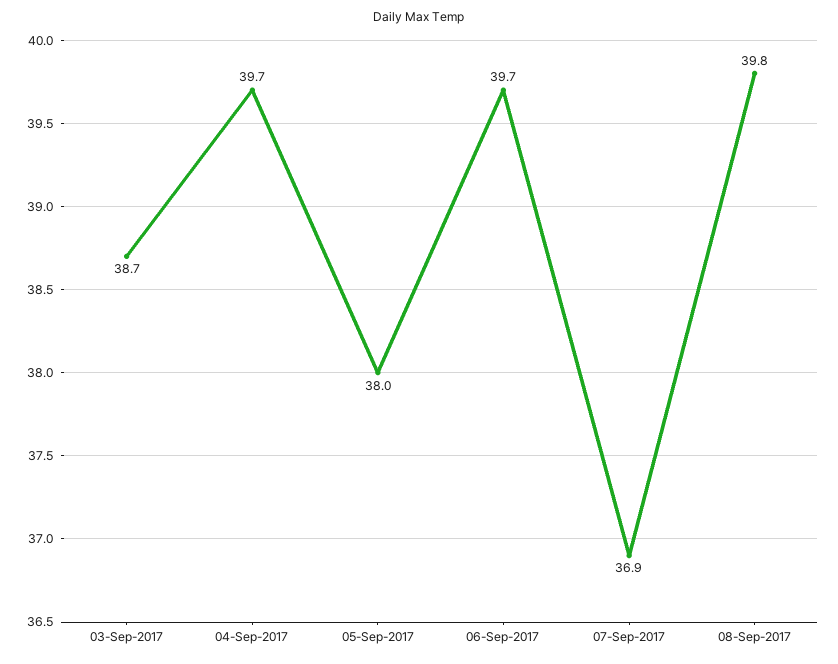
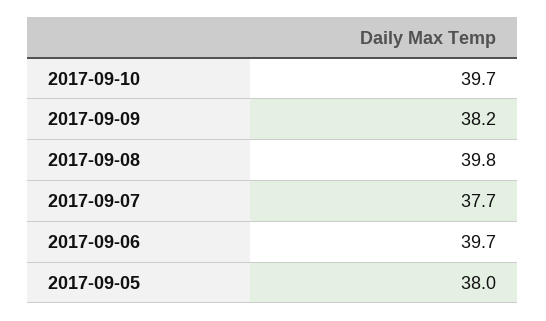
03-Sep-2017: 38.7 -> none
04-Sep-2017: 39.7 -> none
07-Sep-2017: 36.9 -> 37.7
2017-09-10: none -> 39.7
2017-09-09: none -> 38.2

